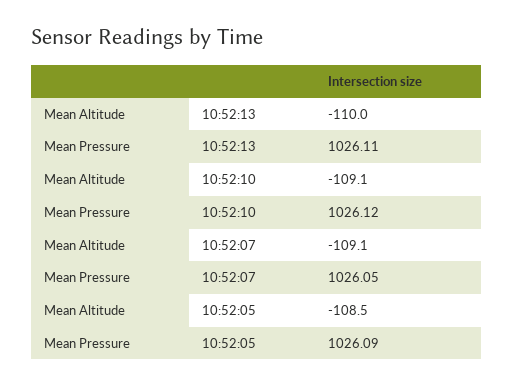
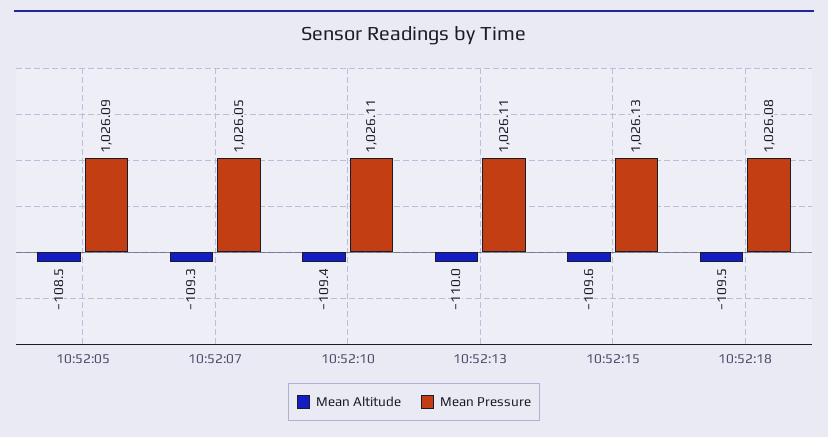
Mean Altitude, 10:52:10: -109.1 -> -109.4
Mean Pressure, 10:52:10: 1026.12 -> 1026.11
Mean Altitude, 10:52:07: -109.1 -> -109.3
Mean Altitude, 10:52:15: none -> -109.6
Mean Pressure, 10:52:15: none -> 1026.13
Mean Altitude, 10:52:18: none -> -109.5
Mean Pressure, 10:52:18: none -> 1026.08

